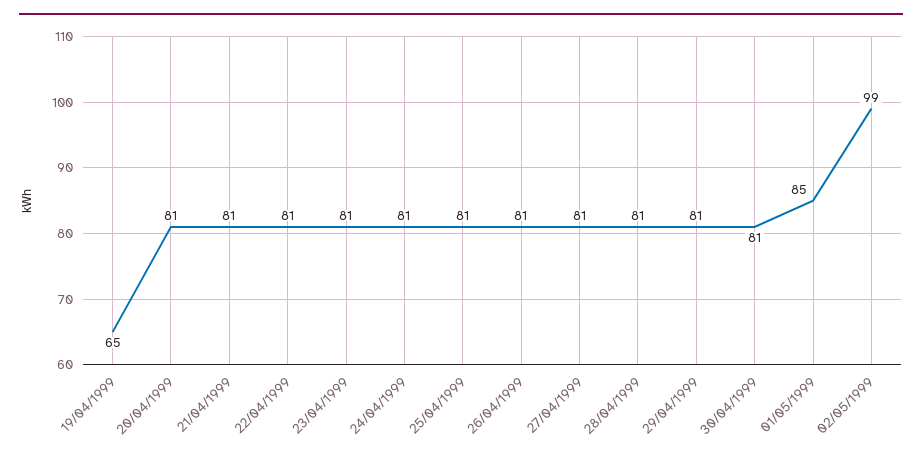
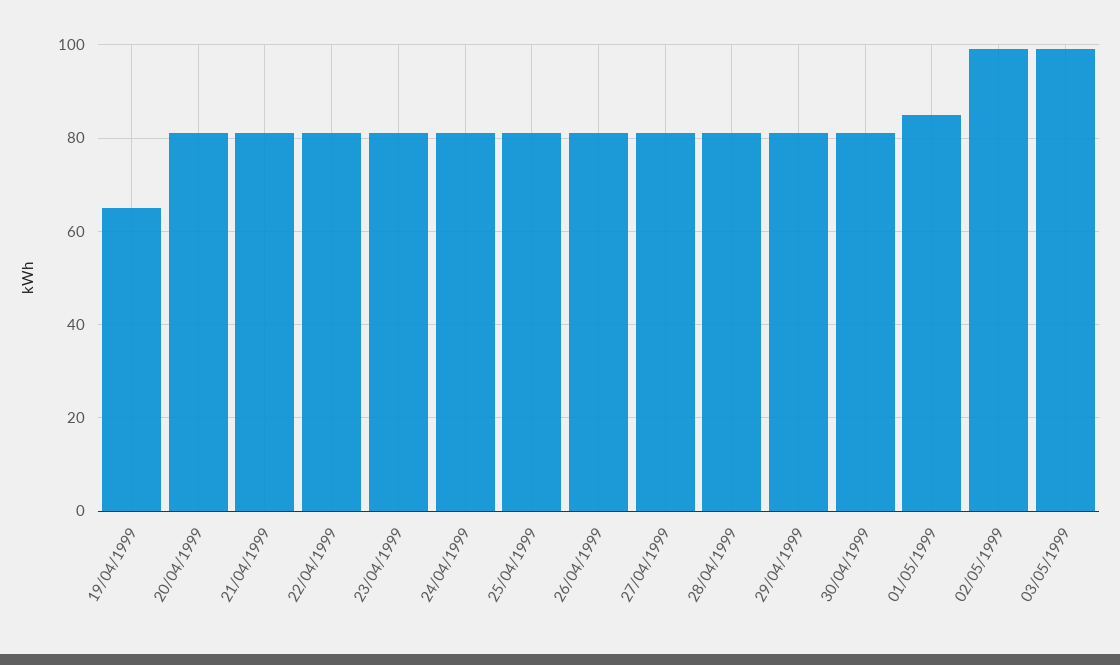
03/05/1999: none -> 100

